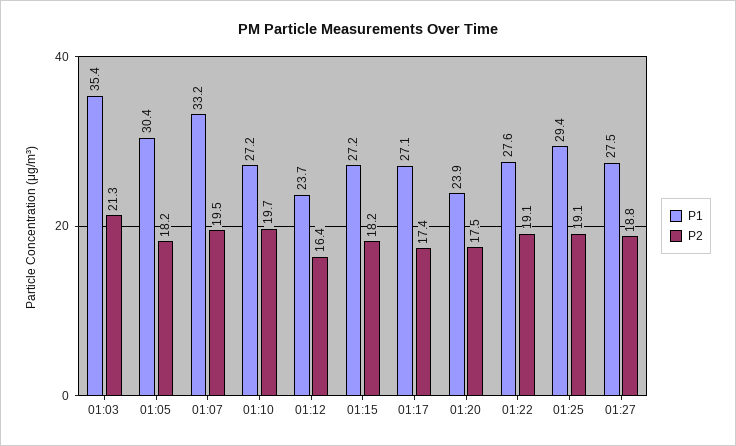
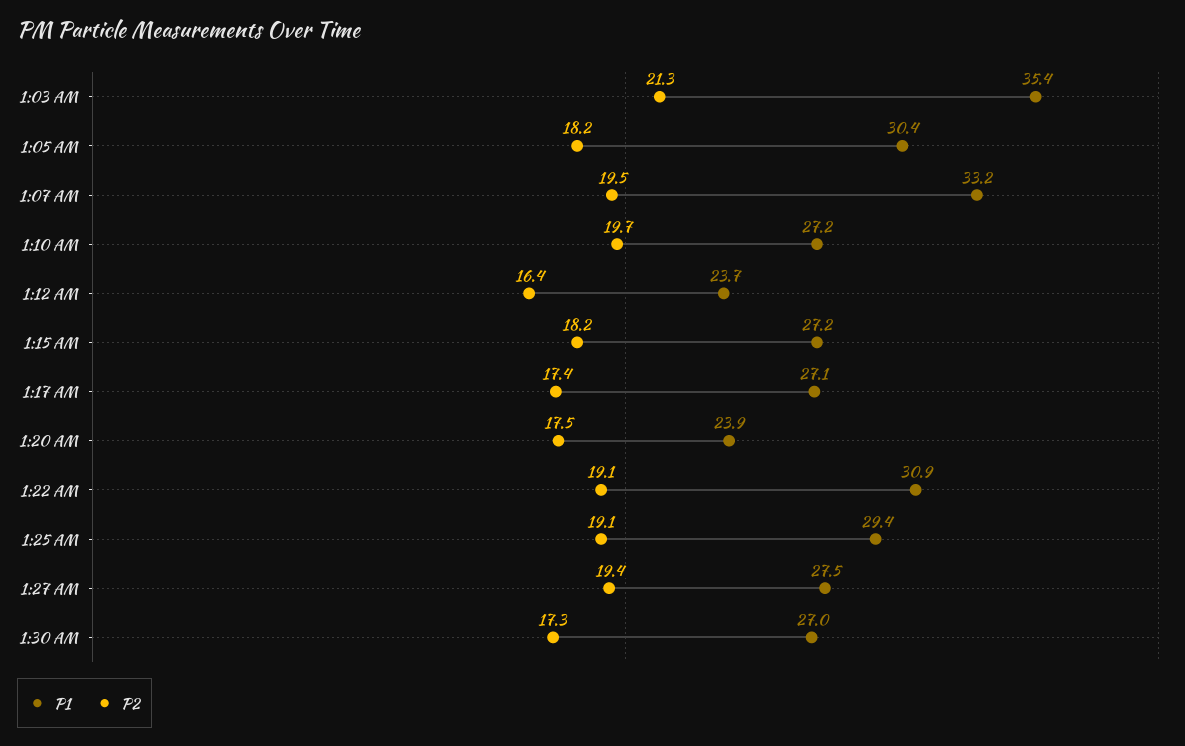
P1, 01:22: 27.6 -> 30.9
P2, 01:27: 18.8 -> 19.4
P1, 1:30 AM: none -> 27
P2, 1:30 AM: none -> 17.3

